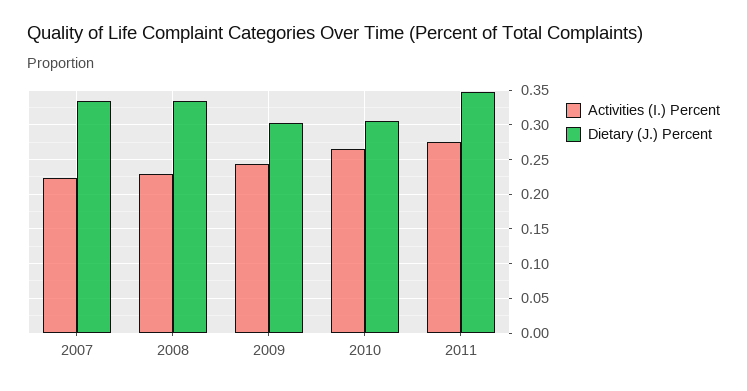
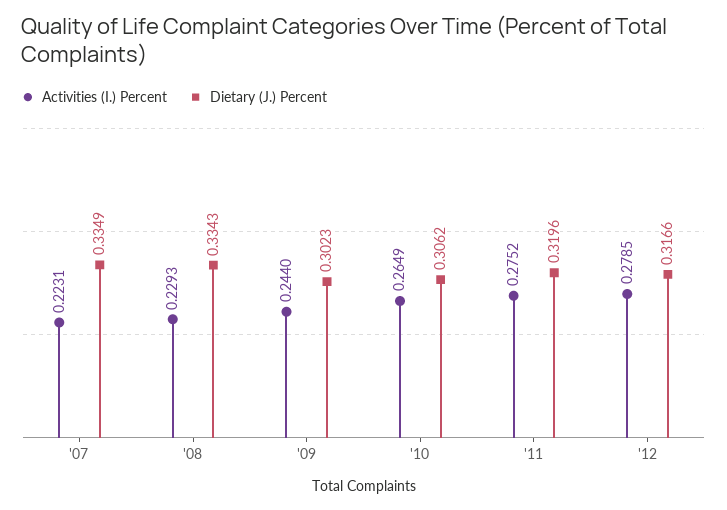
Dietary (J.) Percent, 2011: 0.35 -> 0.3196
Activities (I.) Percent, '12: none -> 0.2785
Dietary (J.) Percent, '12: none -> 0.3166

